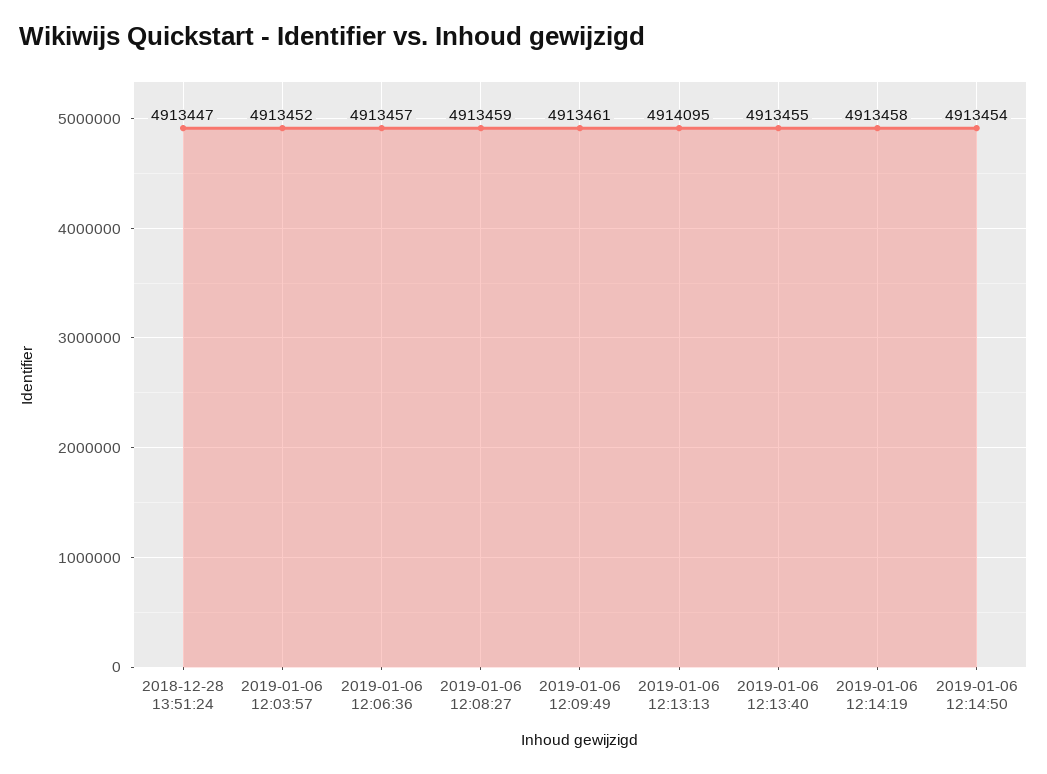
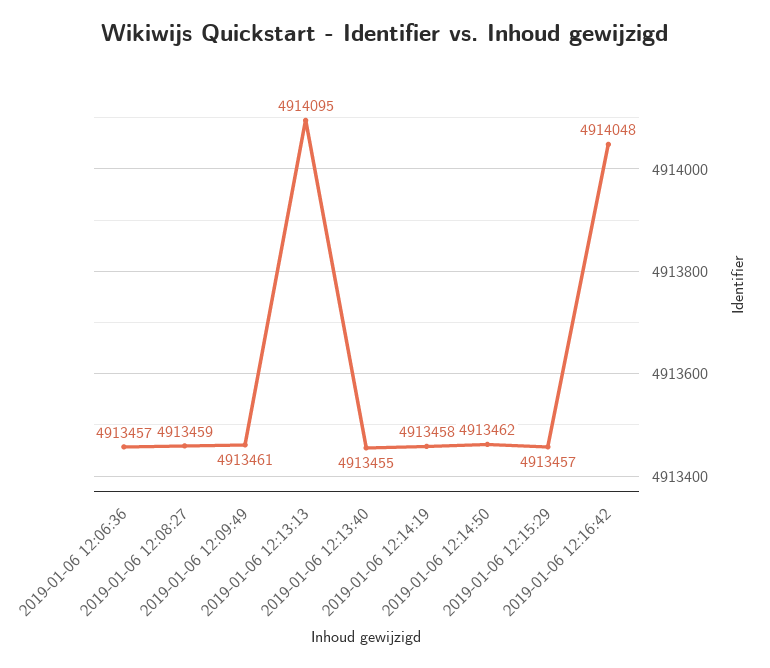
2018-12-28 13:51:24: 4913447 -> none
2019-01-06 12:03:57: 4913452 -> none
2019-01-06 12:14:50: 4913454 -> 4913462
2019-01-06 12:15:29: none -> 4913457
2019-01-06 12:16:42: none -> 4914048

